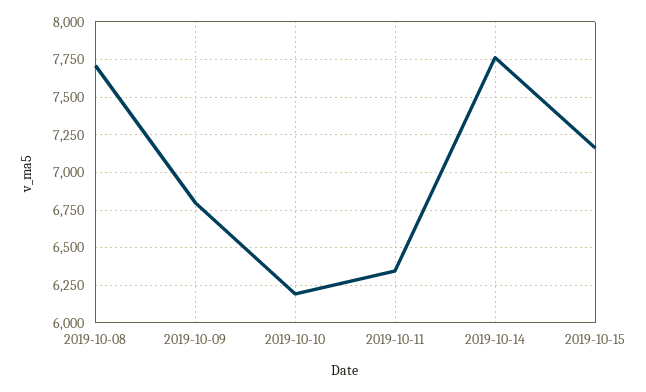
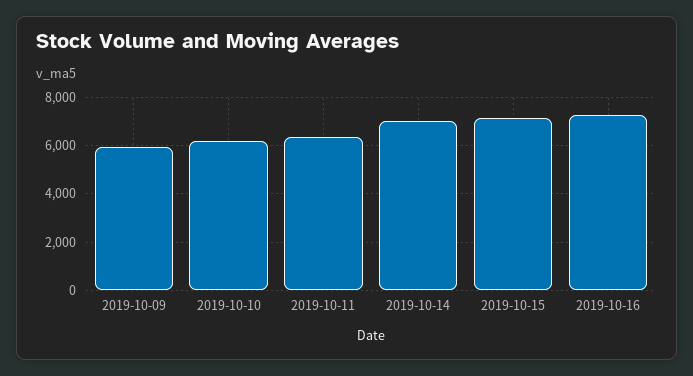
2019-10-08: 7700 -> none
2019-10-09: 6800 -> 6000
2019-10-14: 7750 -> 7000
2019-10-16: none -> 7250

